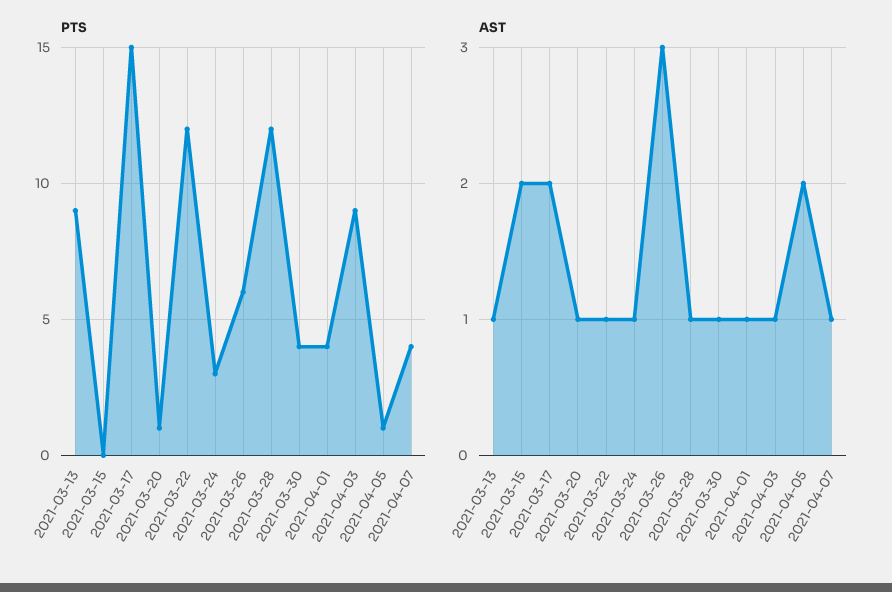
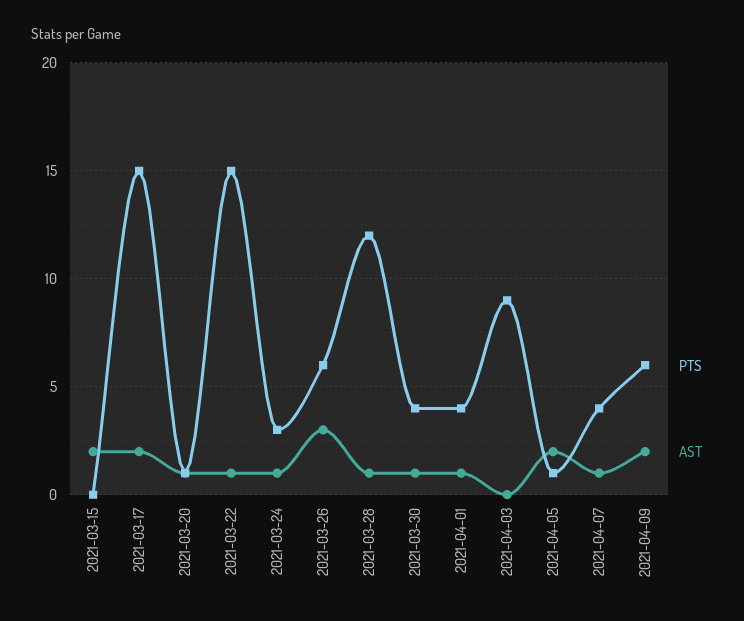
PTS, 2021-03-13: 9 -> none
PTS, 2021-03-22: 12 -> 15
AST, 2021-03-13: 1 -> none
AST, 2021-04-03: 1 -> 0
PTS, 2021-04-09: none -> 6
AST, 2021-04-09: none -> 2

